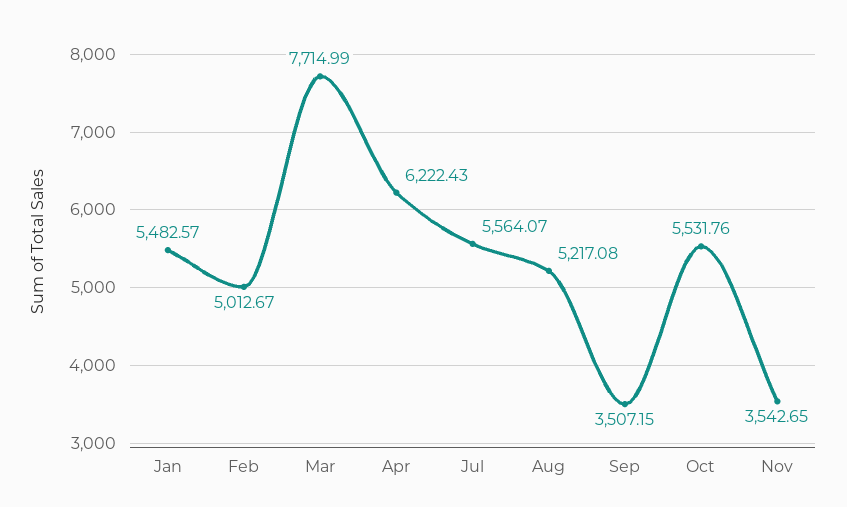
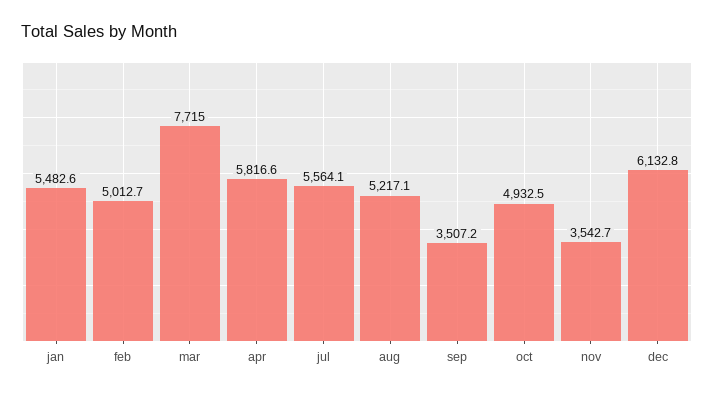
Apr: 6222.43 -> 5816.6
Oct: 5531.76 -> 4932.5
dec: none -> 6132.8

